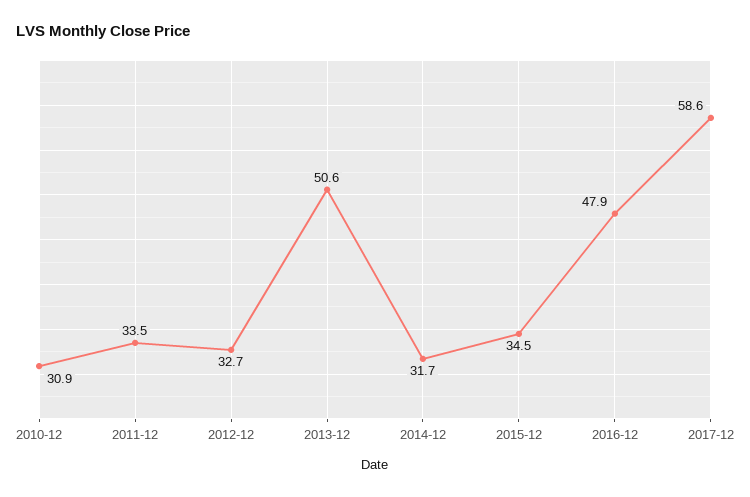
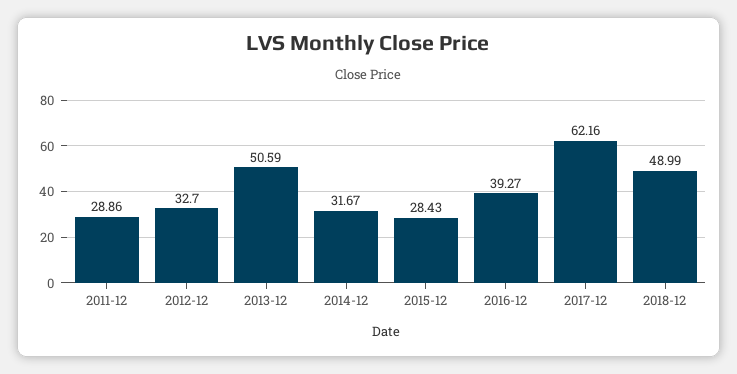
2010-12: 30.9 -> none
2011-12: 33.5 -> 28.86
2015-12: 34.5 -> 28.43
2016-12: 47.9 -> 39.27
2017-12: 58.6 -> 62.16
2018-12: none -> 48.99

